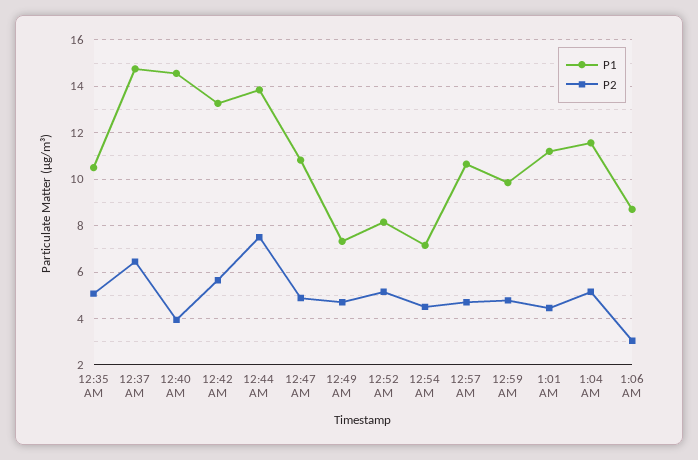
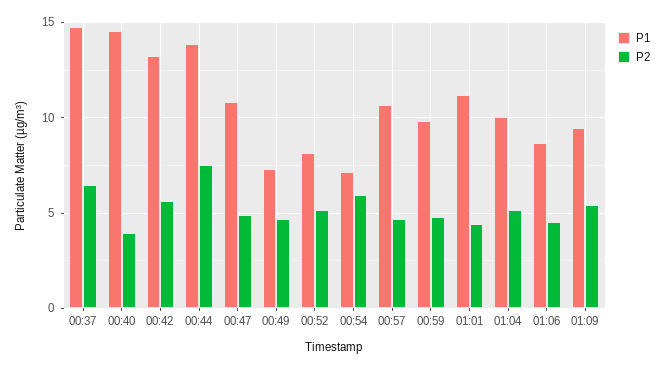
P1, 12:35 AM: 10.5 -> none
P2, 12:35 AM: 5 -> none
P2, 12:54 AM: 4.5 -> 6
P1, 1:04 AM: 11.5 -> 10
P2, 1:06 AM: 3 -> 4.5
P1, 01:09: none -> 9.5
P2, 01:09: none -> 5.5

